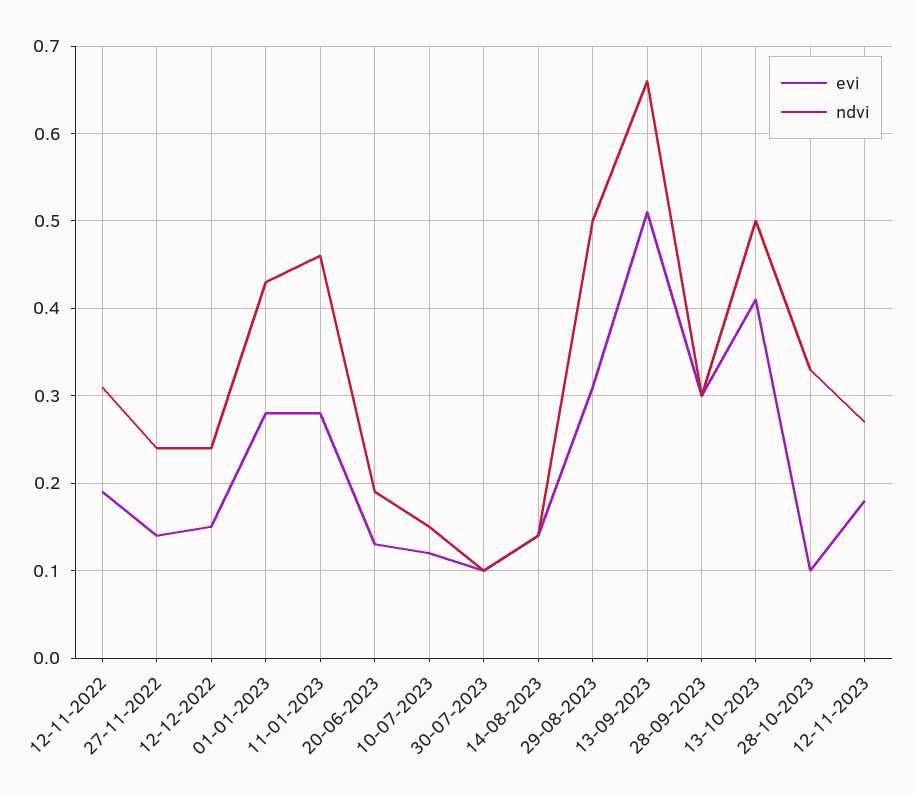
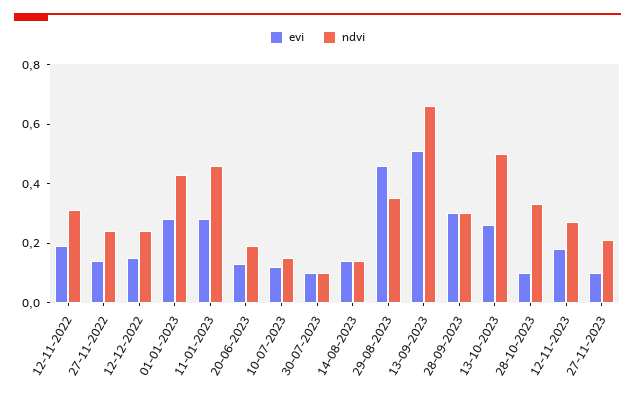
evi, 29-08-2023: 0.31 -> 0.45
ndvi, 29-08-2023: 0.5 -> 0.35
evi, 13-10-2023: 0.41 -> 0.25
evi, 27-11-2023: none -> 0.1
ndvi, 27-11-2023: none -> 0.2

